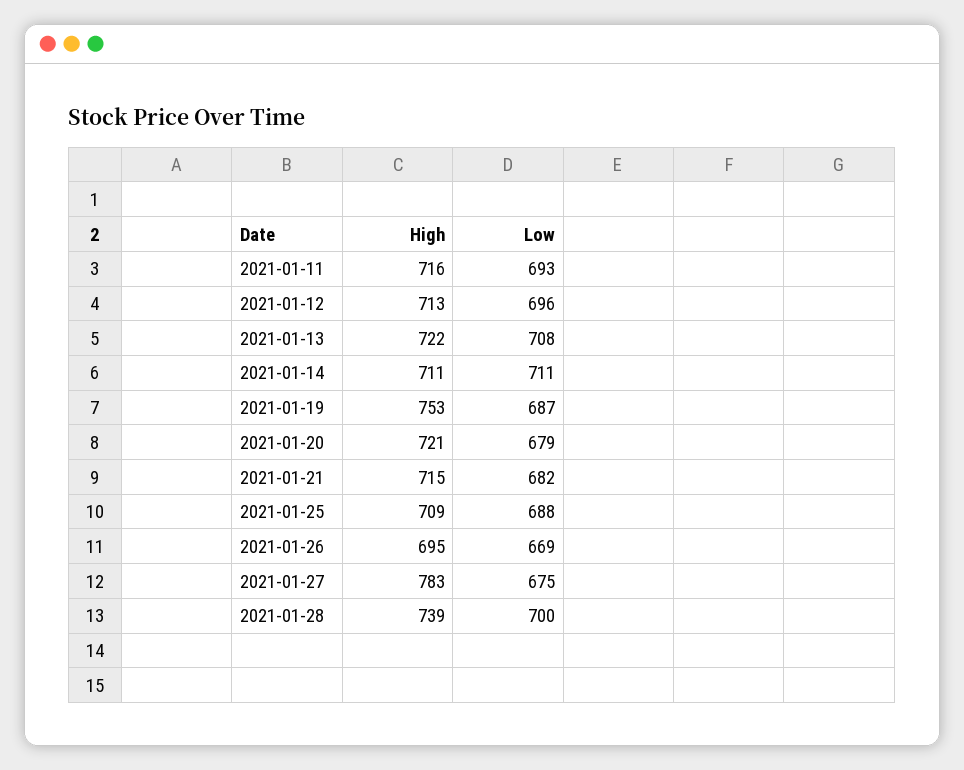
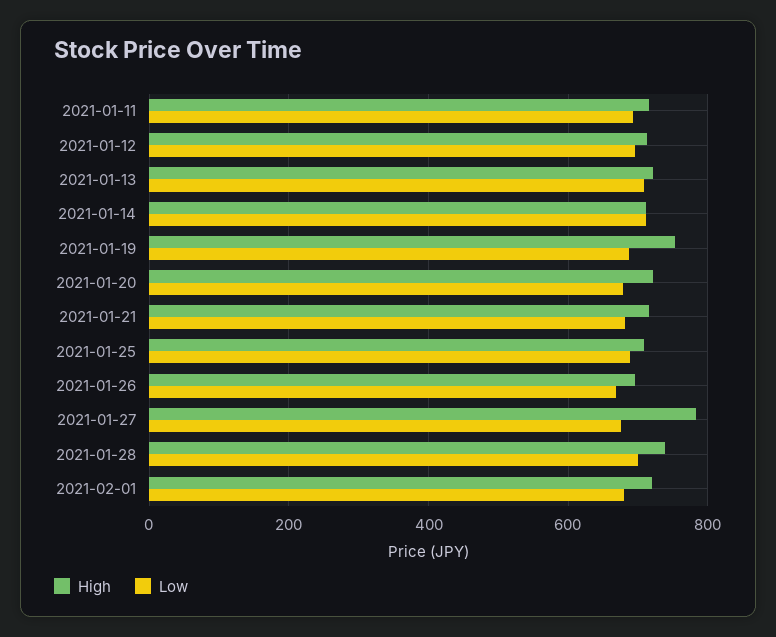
High, 2021-02-01: none -> 720
Low, 2021-02-01: none -> 680

